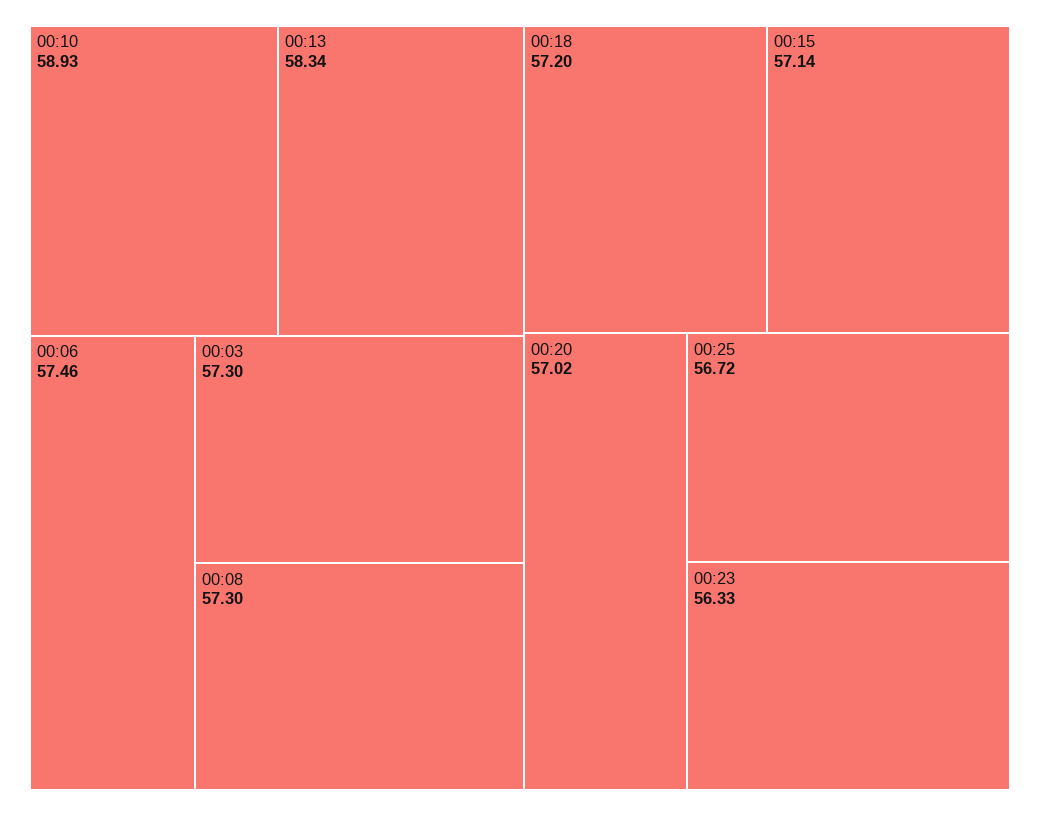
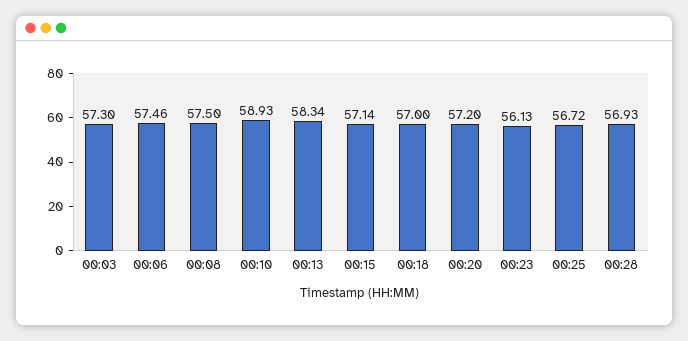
00:08: 57.3 -> 57.5
00:18: 57.2 -> 57
00:20: 57.02 -> 57.2
00:23: 56.33 -> 56.13
00:28: none -> 56.93

